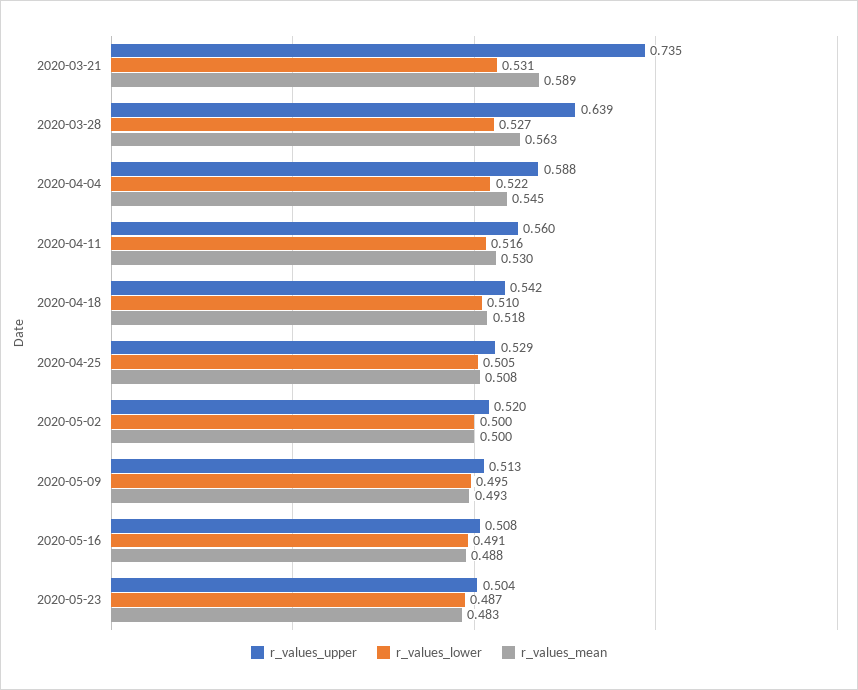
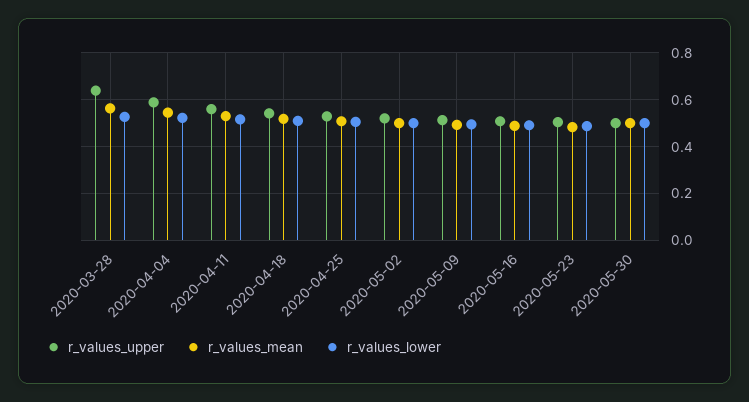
r_values_upper, 2020-03-21: 0.735 -> none
r_values_lower, 2020-03-21: 0.531 -> none
r_values_mean, 2020-03-21: 0.589 -> none
r_values_upper, 2020-05-30: none -> 0.5
r_values_mean, 2020-05-30: none -> 0.5
r_values_lower, 2020-05-30: none -> 0.5

